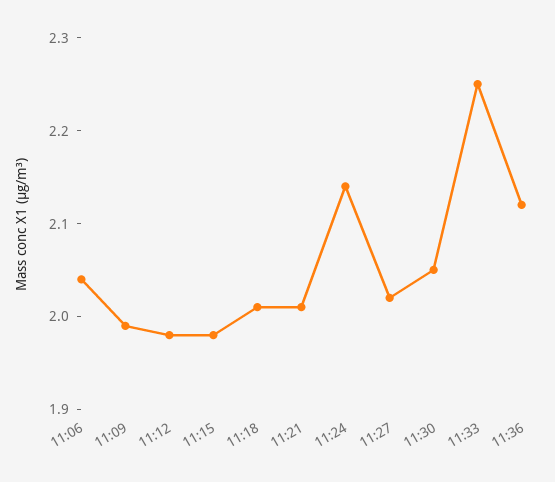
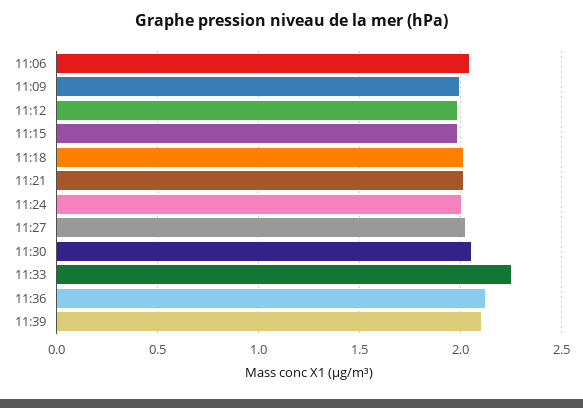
11:24: 2.14 -> 2
11:39: none -> 2.1

